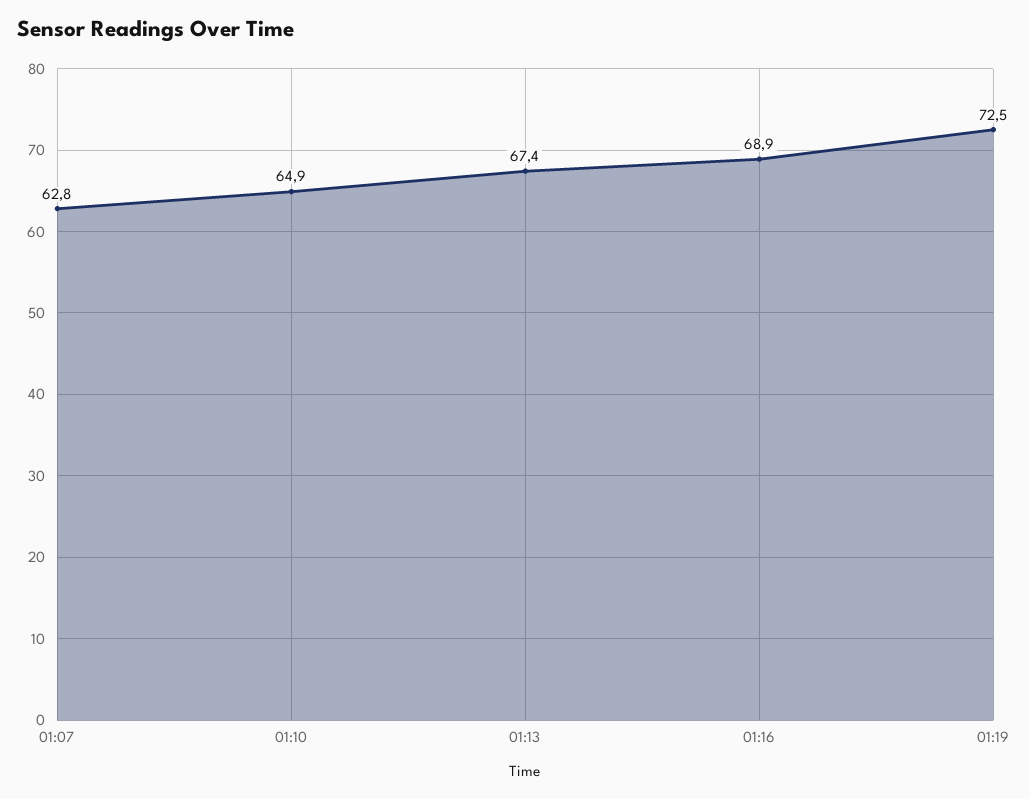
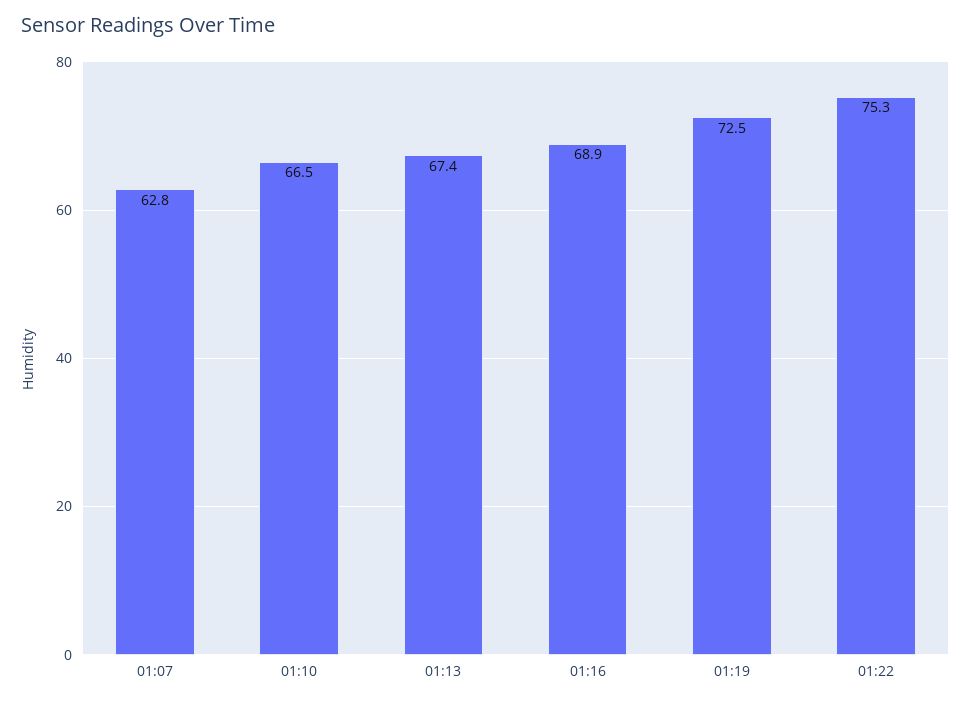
01:10: 64.9 -> 66.5
01:22: none -> 75.3

